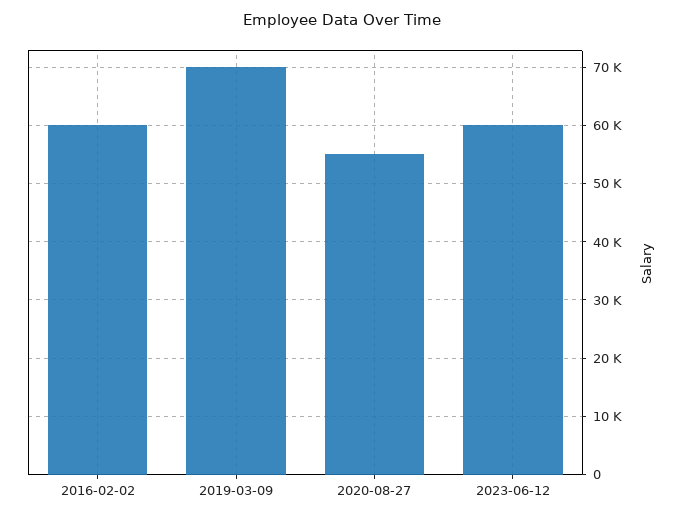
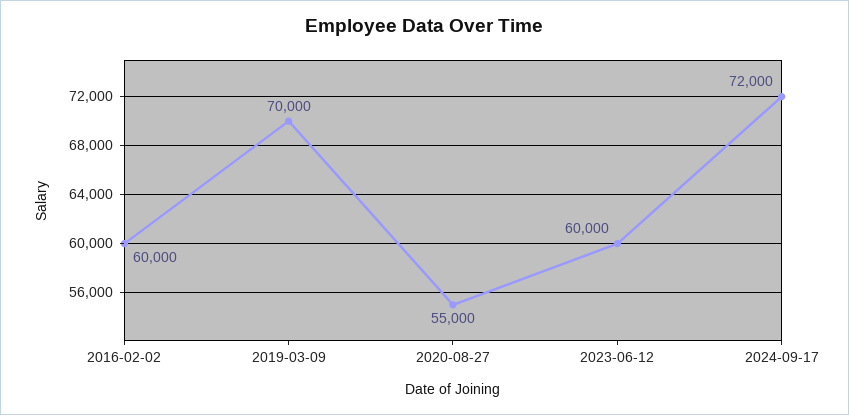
2024-09-17: none -> 72000

